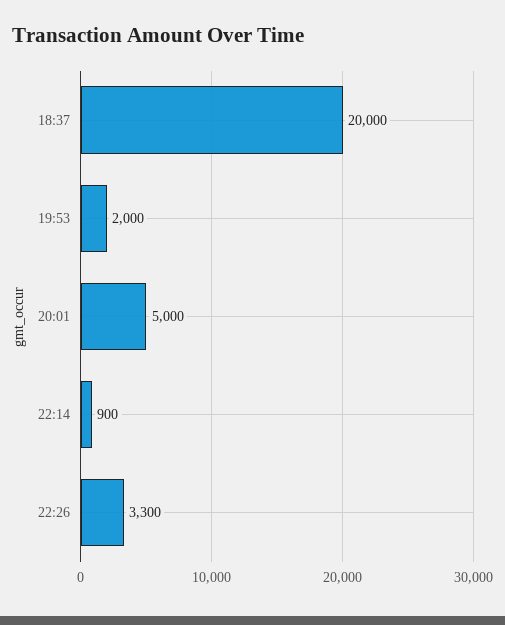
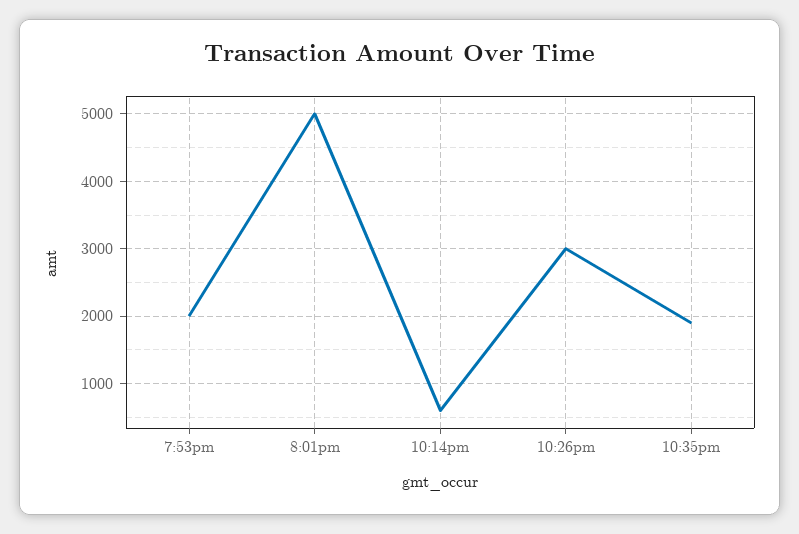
18:37: 20000 -> none
22:14: 900 -> 600
22:26: 3300 -> 3000
10:35pm: none -> 1900

